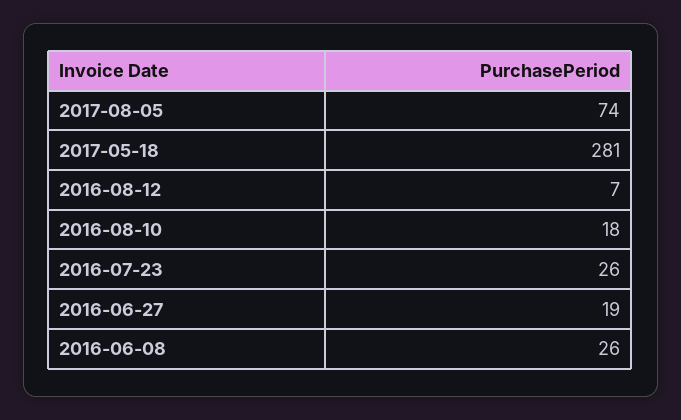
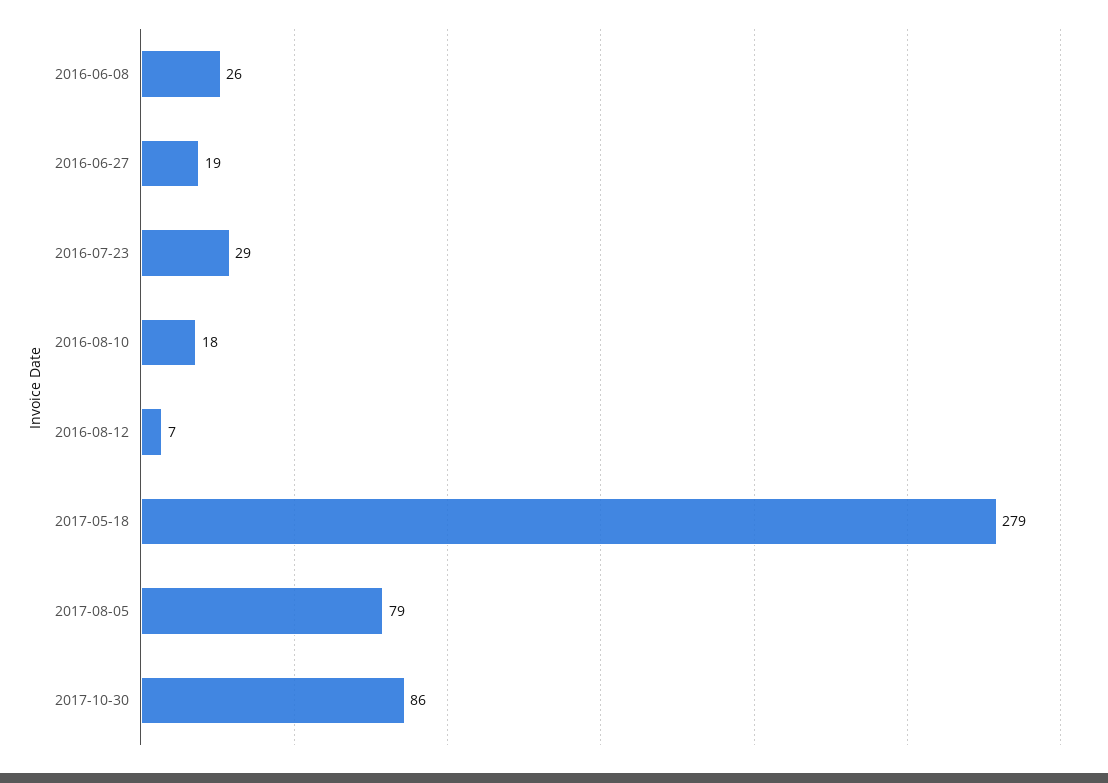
2017-08-05: 74 -> 79
2017-05-18: 281 -> 279
2016-07-23: 26 -> 29
2017-10-30: none -> 86

